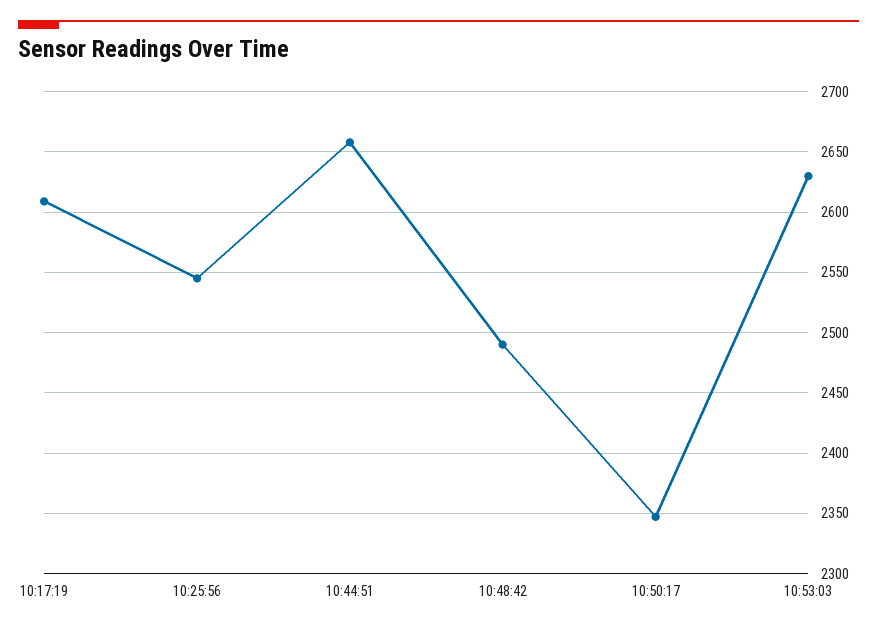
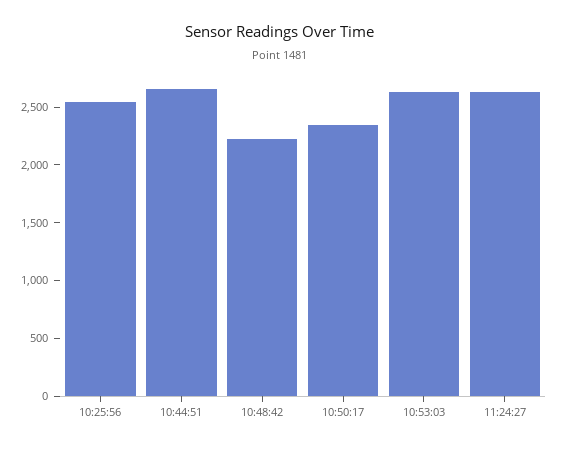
10:17:19: 2610 -> none
10:48:42: 2490 -> 2200
11:24:27: none -> 2600

